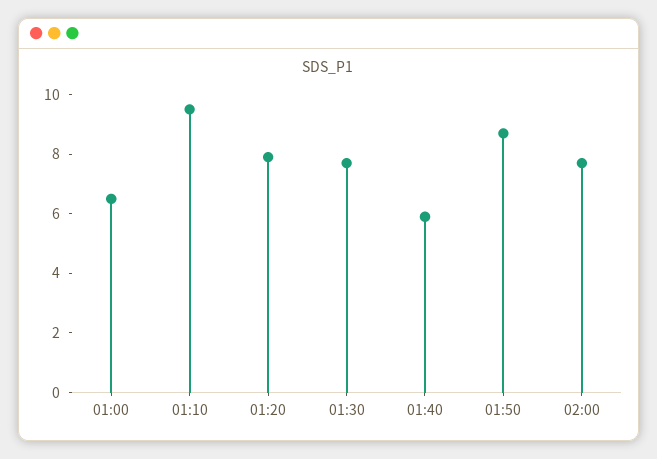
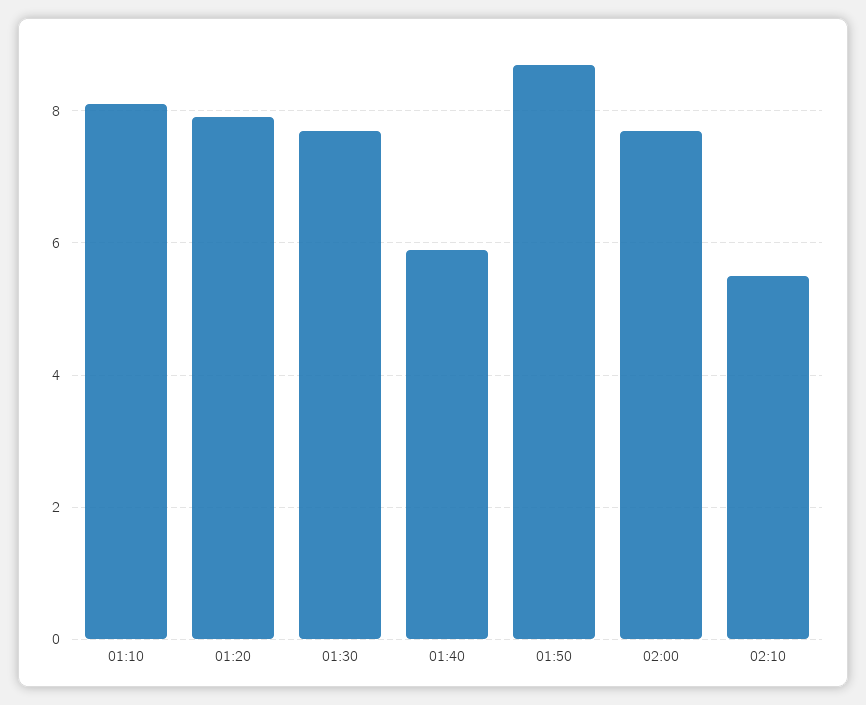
01:00: 6.5 -> none
01:10: 9.5 -> 8
02:10: none -> 5.5

